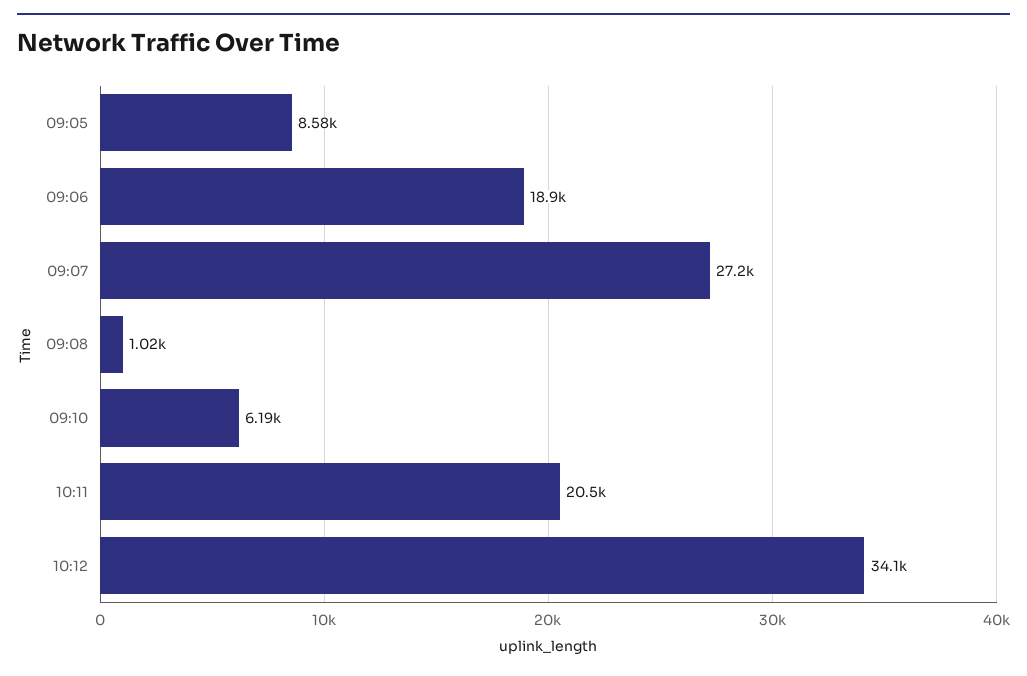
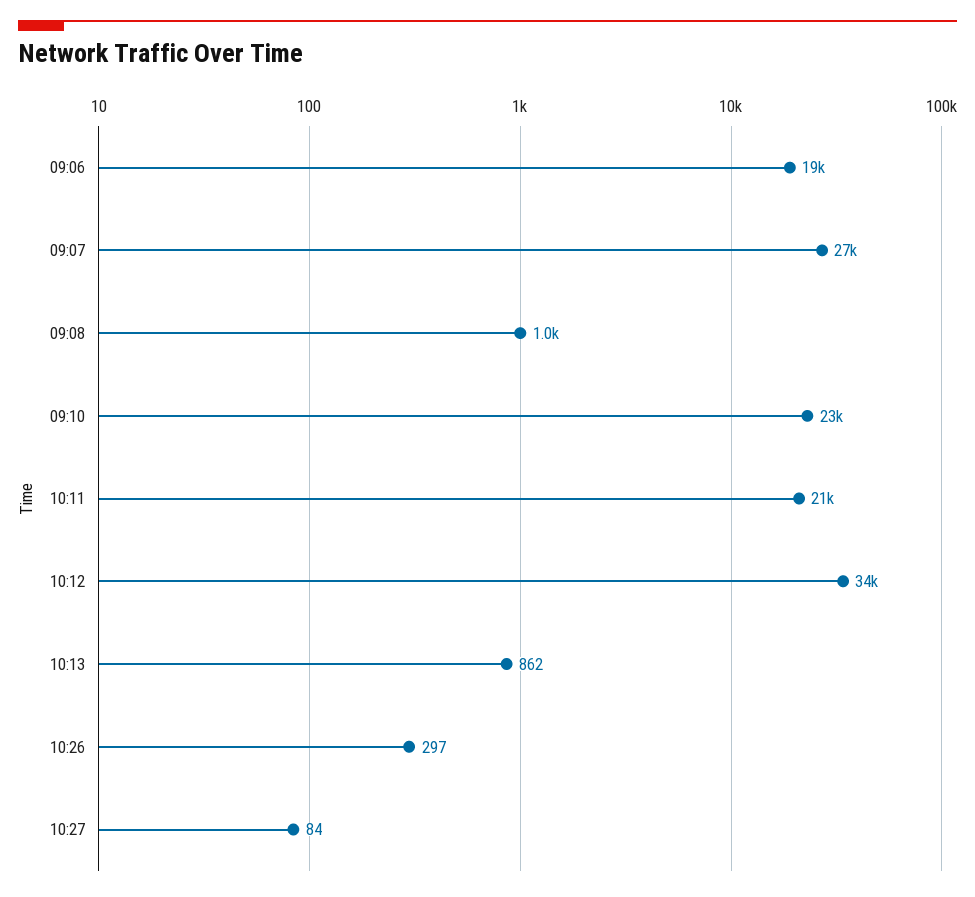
09:05: 8580 -> none
09:10: 6190 -> 23000
10:13: none -> 862
10:26: none -> 297
10:27: none -> 84

